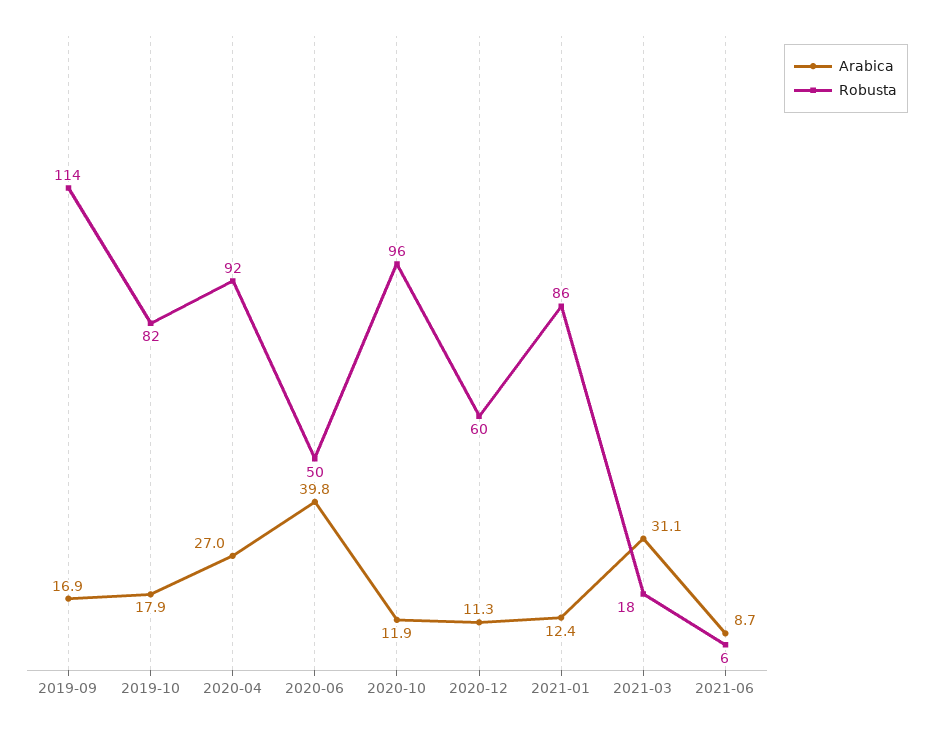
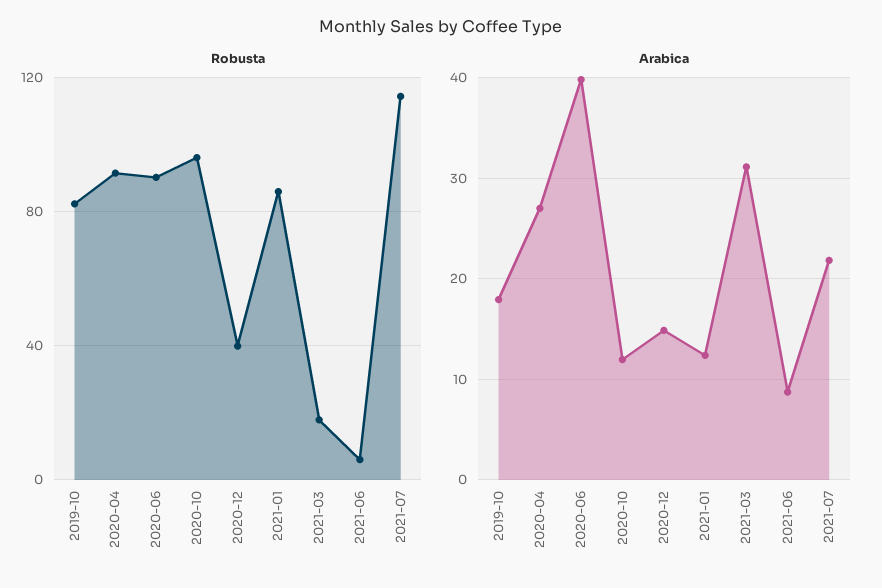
Arabica, 2019-09: 16.9 -> none
Robusta, 2019-09: 114 -> none
Robusta, 2020-06: 50 -> 90
Arabica, 2020-12: 11.3 -> 15
Robusta, 2020-12: 60 -> 40
Robusta, 2021-07: none -> 115
Arabica, 2021-07: none -> 22

